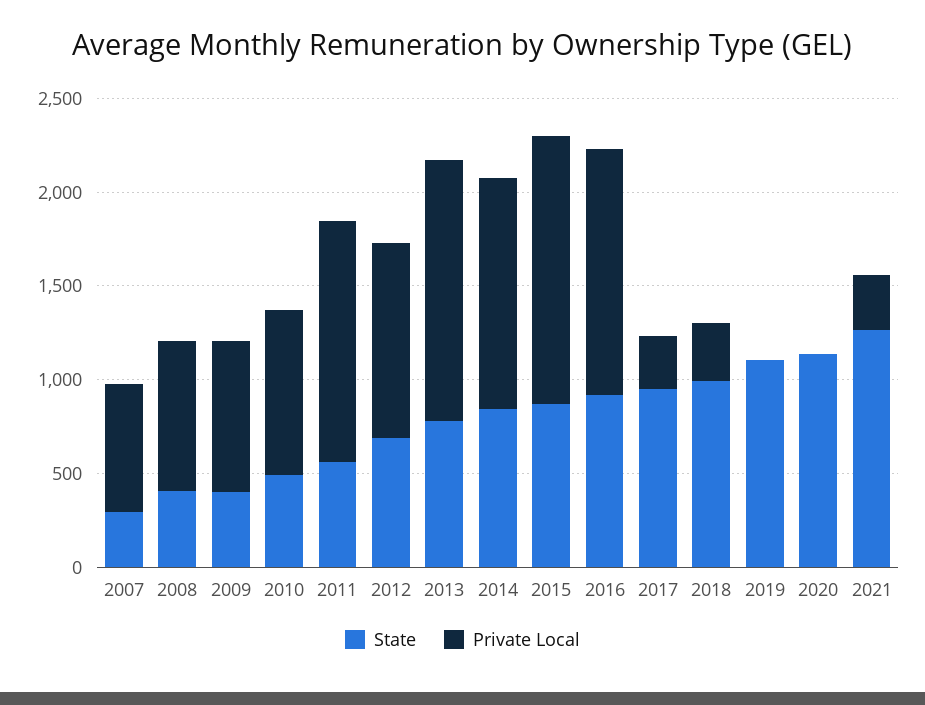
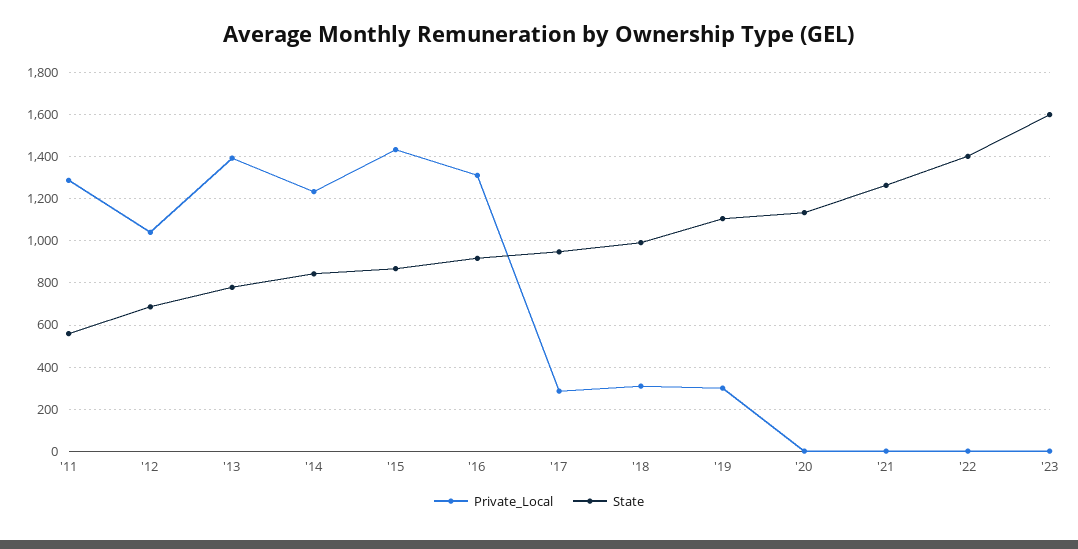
State, 2007: 300 -> none
Private Local, 2007: 700 -> none
State, 2008: 400 -> none
Private Local, 2008: 800 -> none
State, 2009: 400 -> none
Private Local, 2009: 800 -> none
State, 2010: 500 -> none
Private Local, 2010: 900 -> none
Private Local, 2019: 0 -> 300
Private Local, 2021: 300 -> 0
Private Local, '22: none -> 0
State, '22: none -> 1400
Private Local, '23: none -> 0
State, '23: none -> 1600

